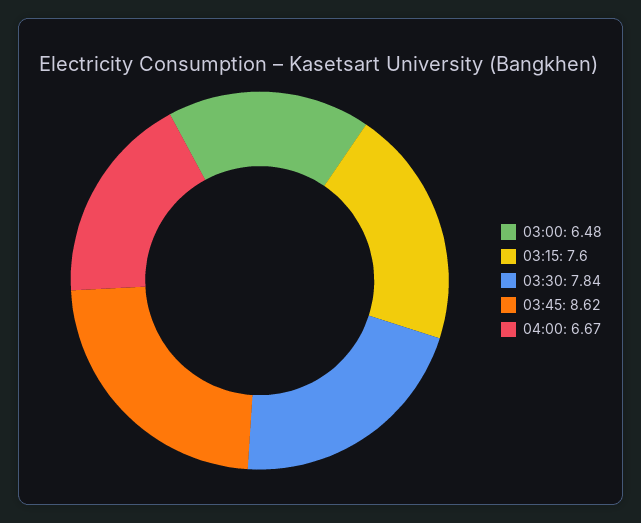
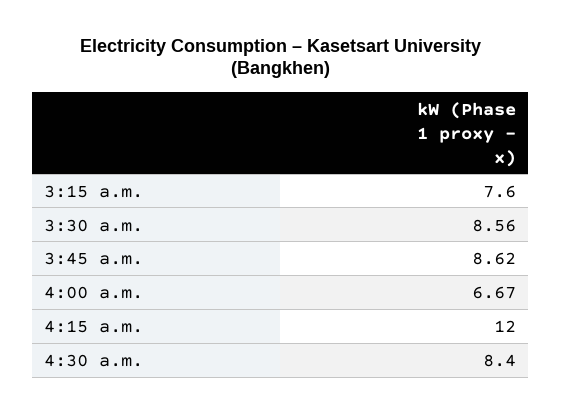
03:00: 6.48 -> none
03:30: 7.84 -> 8.56
4:15 a.m.: none -> 12
4:30 a.m.: none -> 8.4

